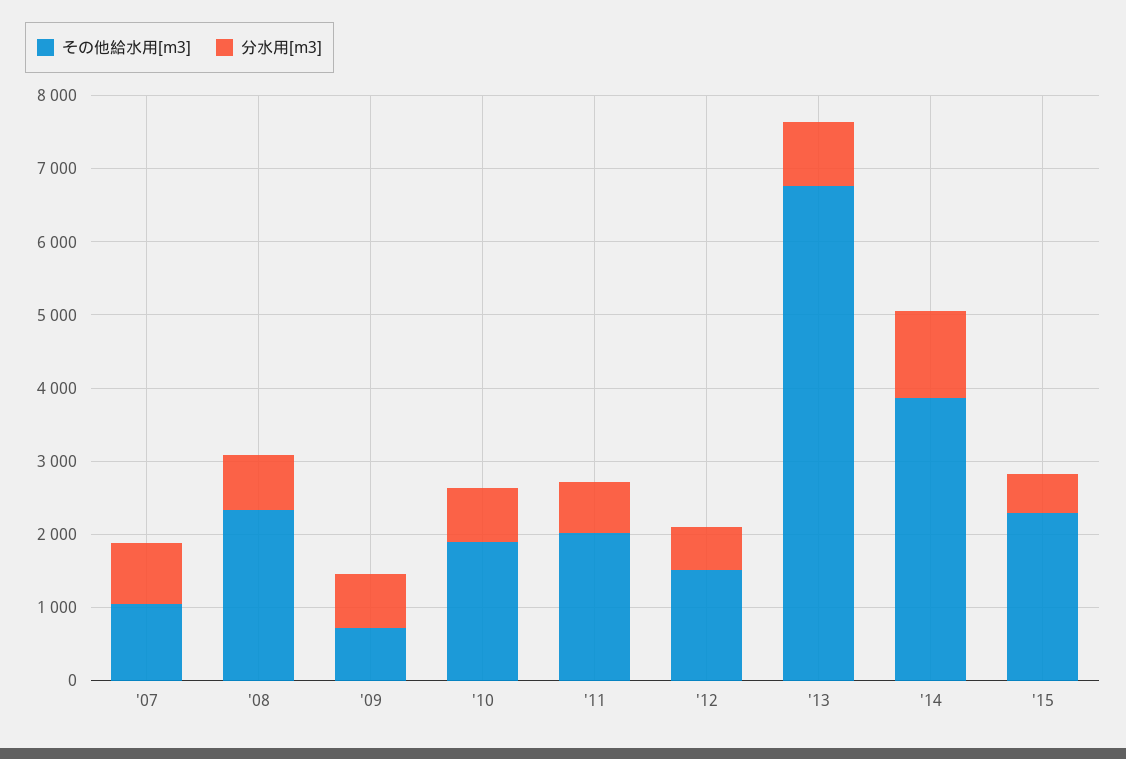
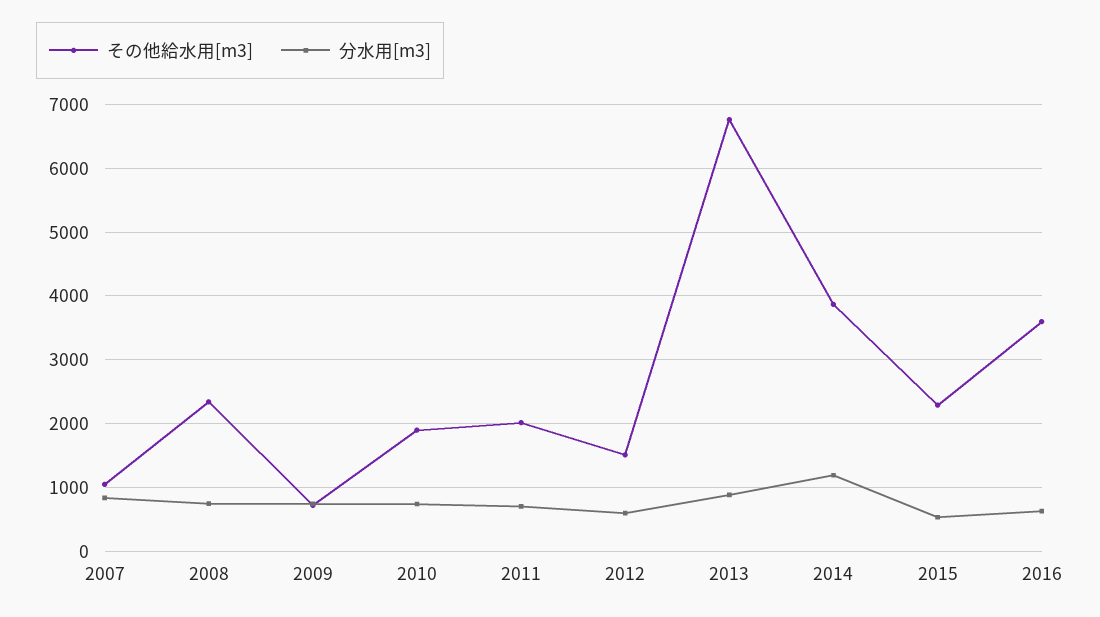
その他給水用[m3], 2016: none -> 3600
分水用[m3], 2016: none -> 600

